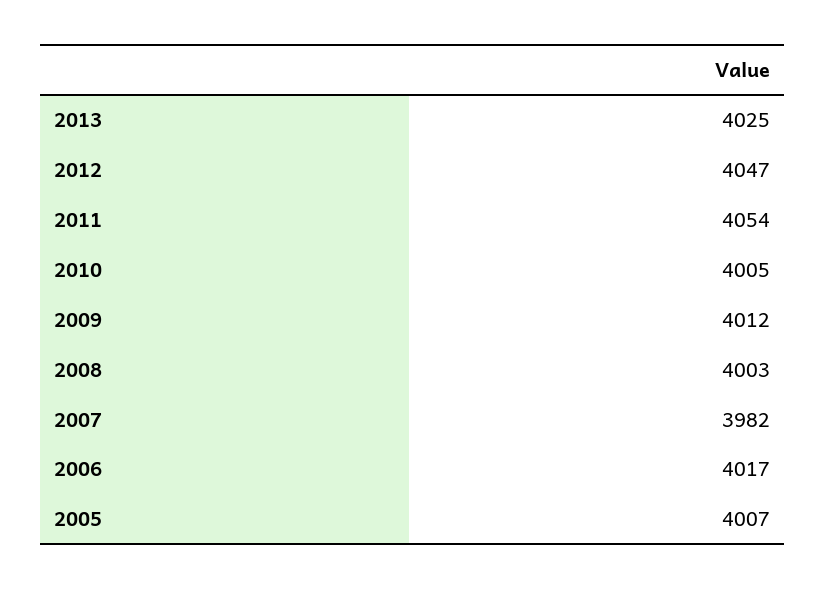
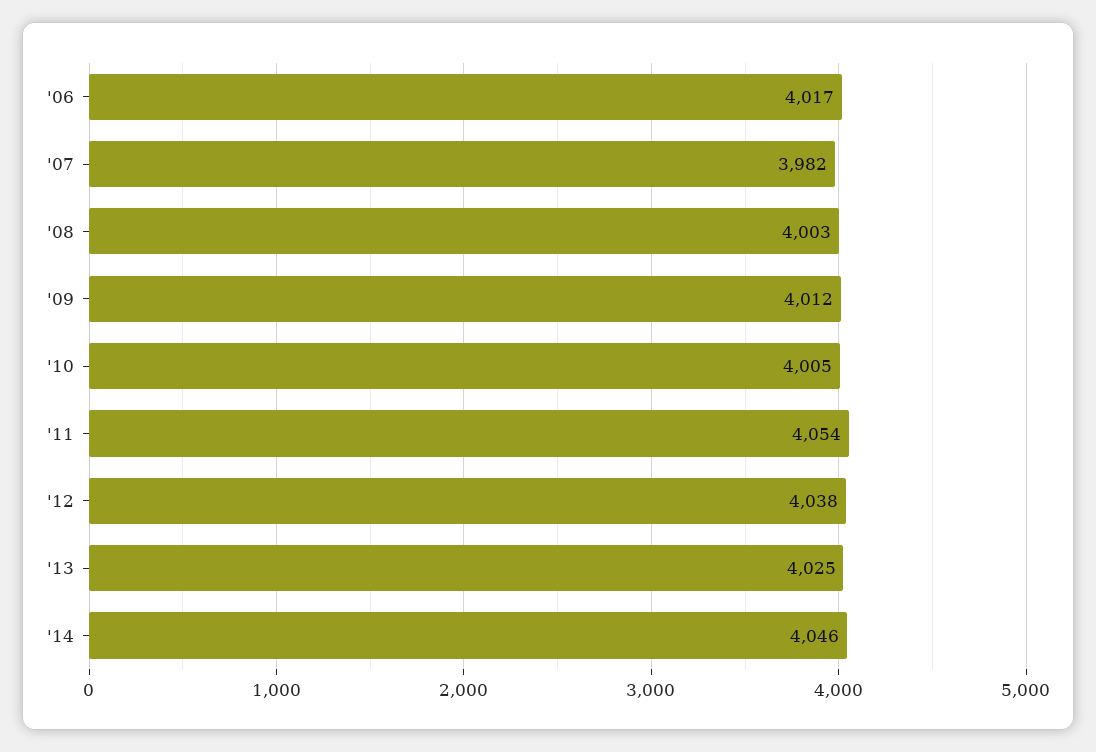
2012: 4047 -> 4038
2005: 4007 -> none
'14: none -> 4046

